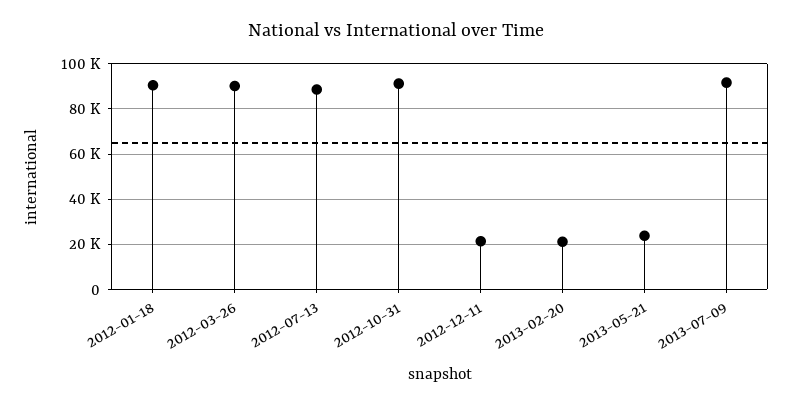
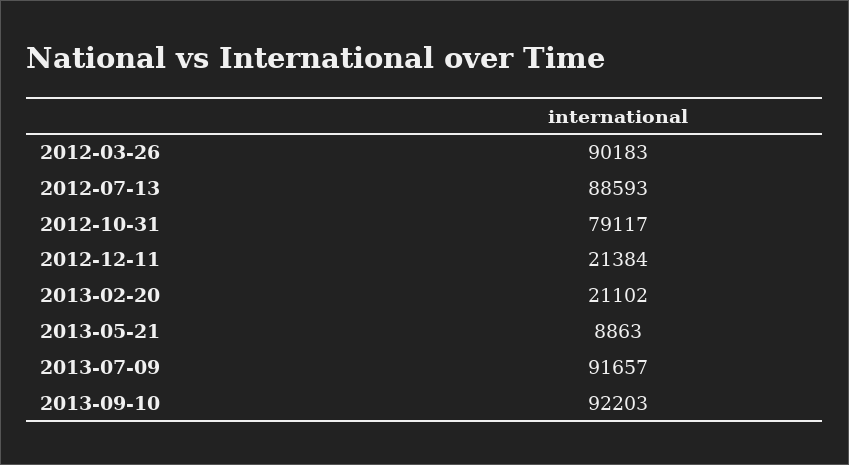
2012-01-18: 90000 -> none
2012-10-31: 90000 -> 79117
2013-05-21: 25000 -> 8863
2013-09-10: none -> 92203

